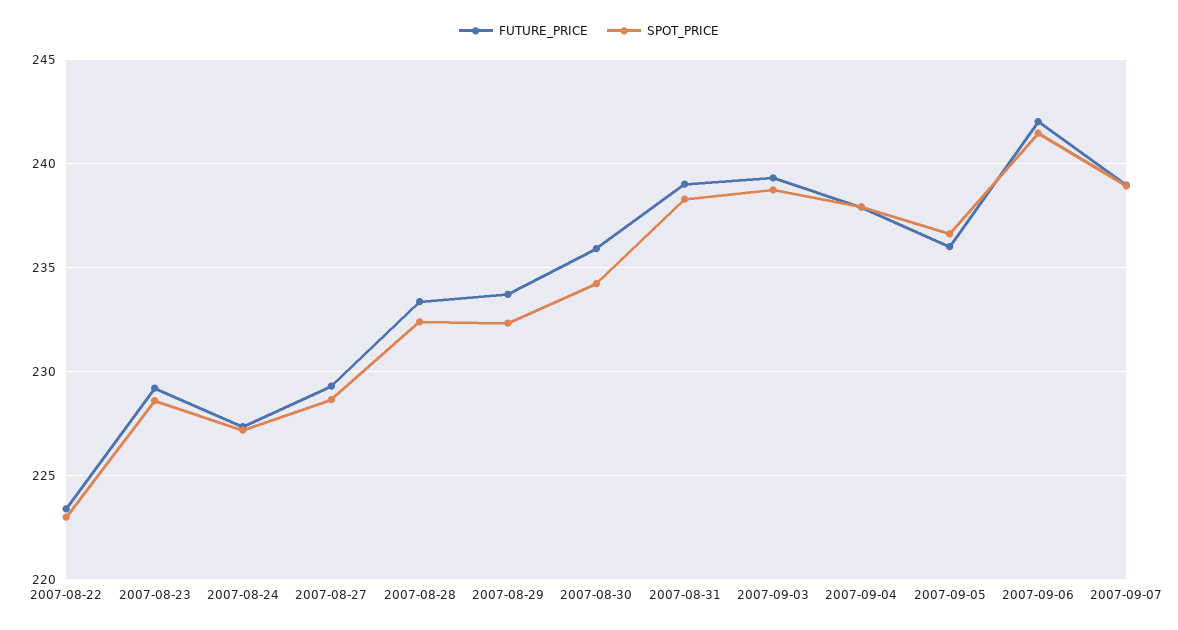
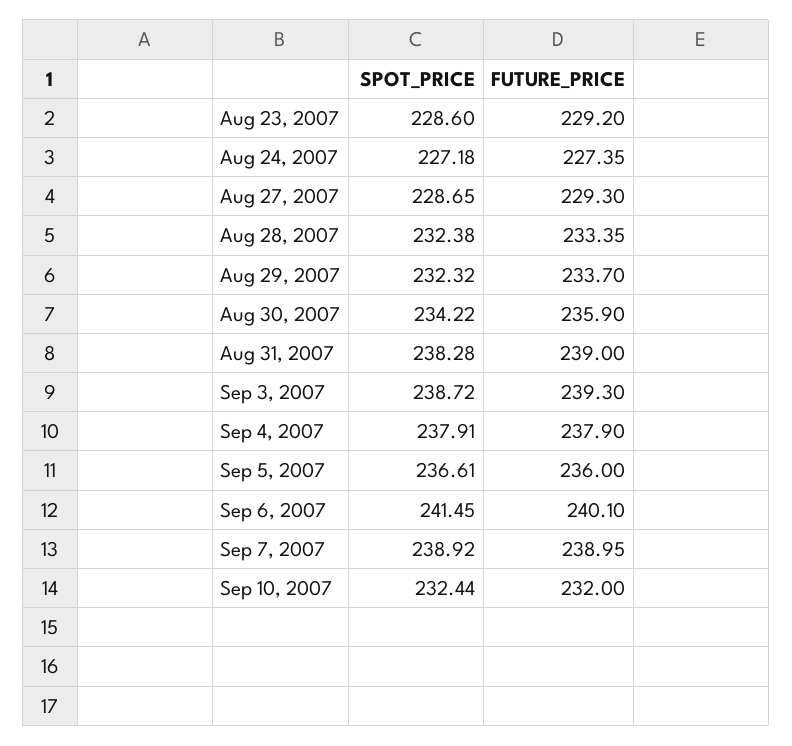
FUTURE_PRICE, 2007-08-22: 223.5 -> none
SPOT_PRICE, 2007-08-22: 223 -> none
FUTURE_PRICE, 2007-09-06: 242 -> 240.1
SPOT_PRICE, Sep 10, 2007: none -> 232.44
FUTURE_PRICE, Sep 10, 2007: none -> 232

